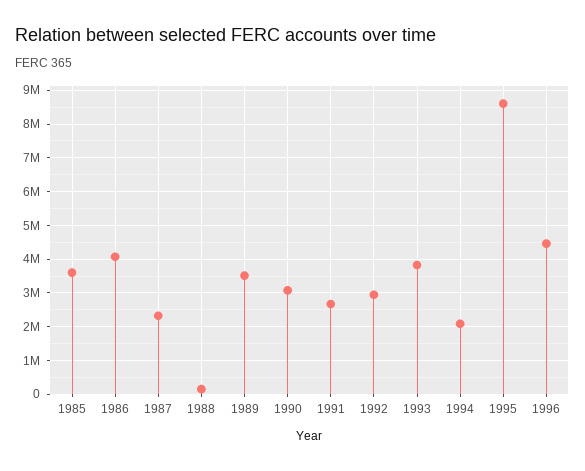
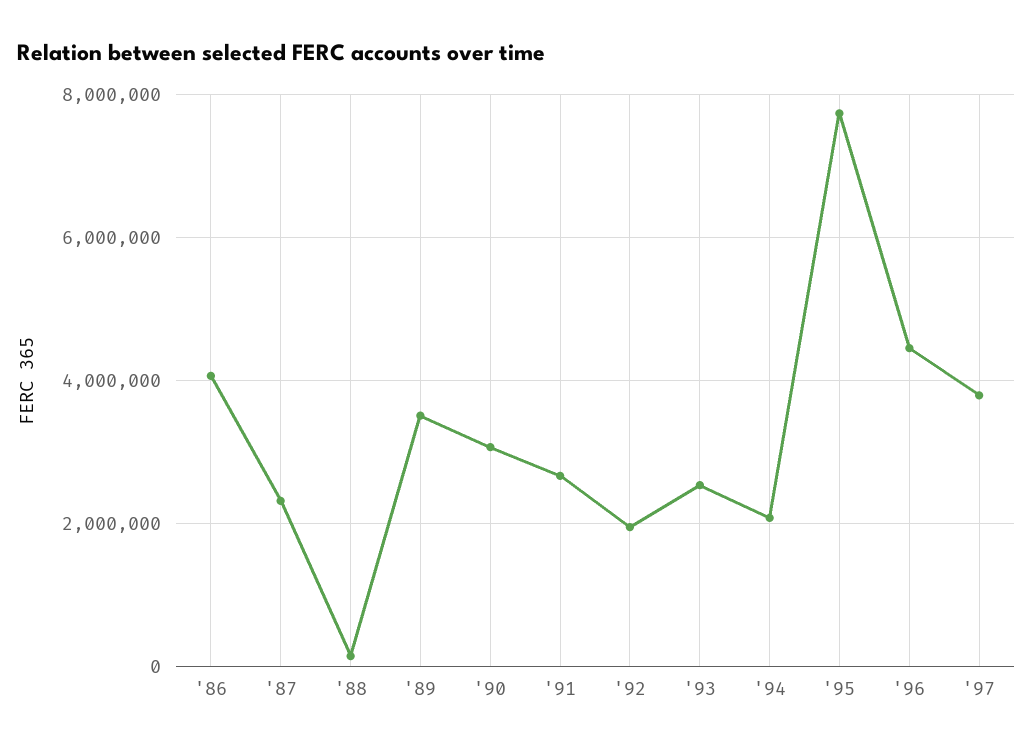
1985: 3600000 -> none
1992: 3000000 -> 2000000
1993: 3800000 -> 2600000
1995: 8600000 -> 7800000
'97: none -> 3800000

